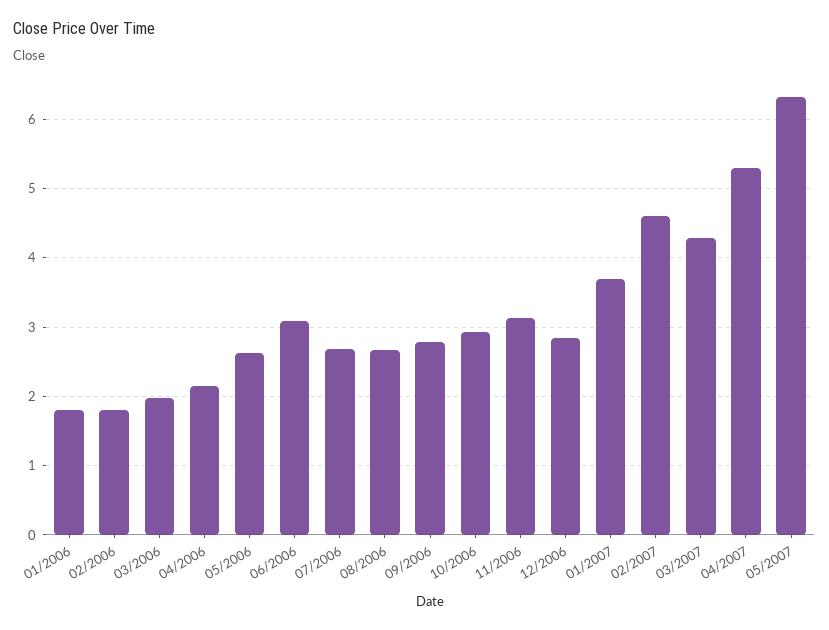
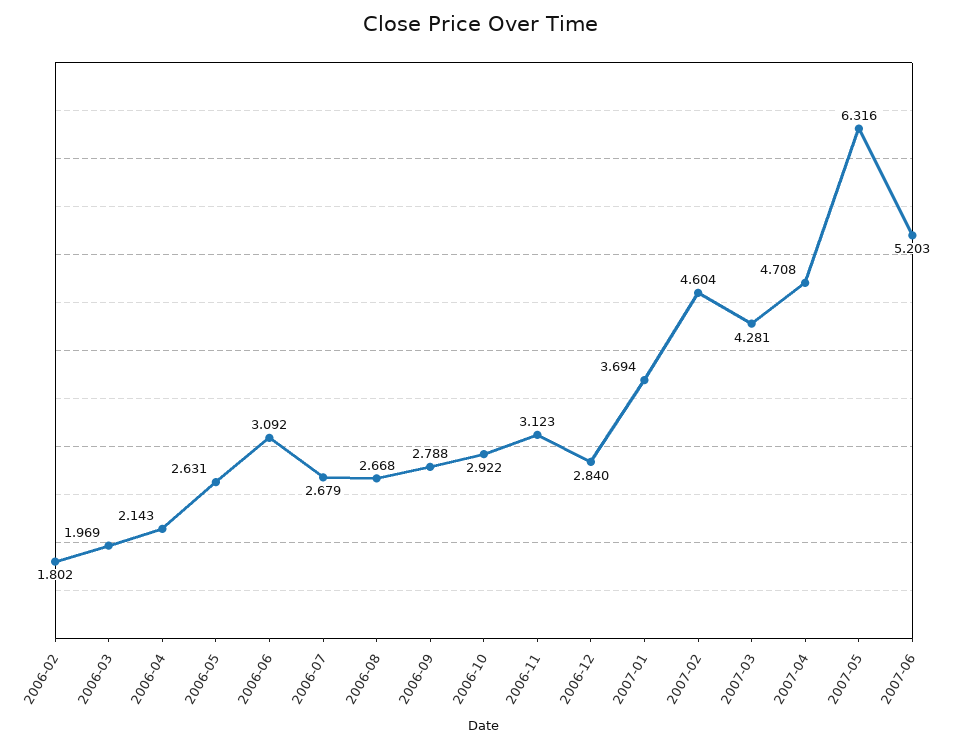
01/2006: 1.8 -> none
04/2007: 5.3 -> 4.708
2007-06: none -> 5.203

